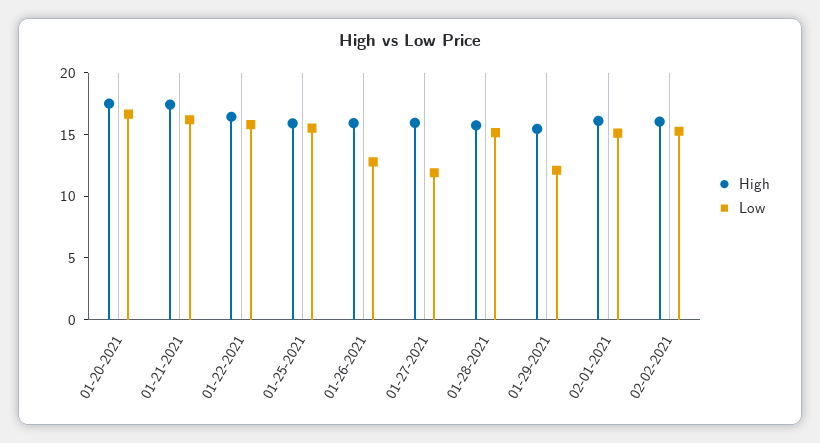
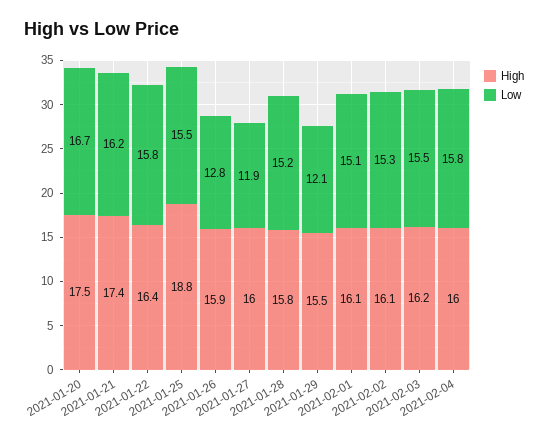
High, 01-25-2021: 16 -> 18.8
High, 2021-02-03: none -> 16.2
Low, 2021-02-03: none -> 15.5
High, 2021-02-04: none -> 16
Low, 2021-02-04: none -> 15.8

